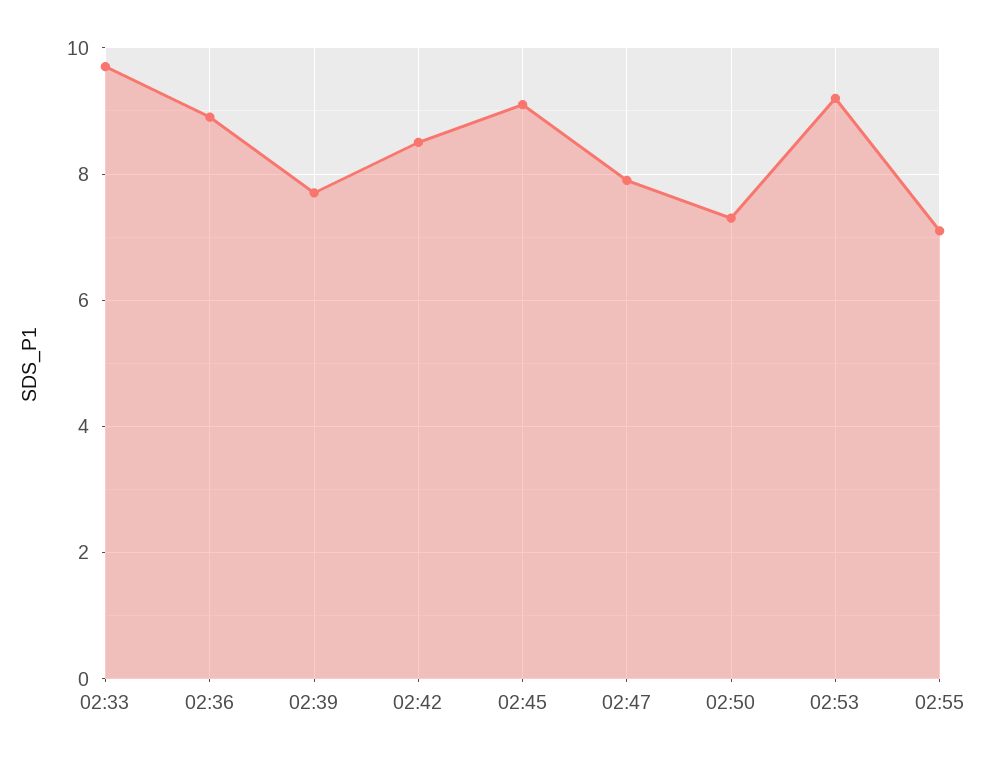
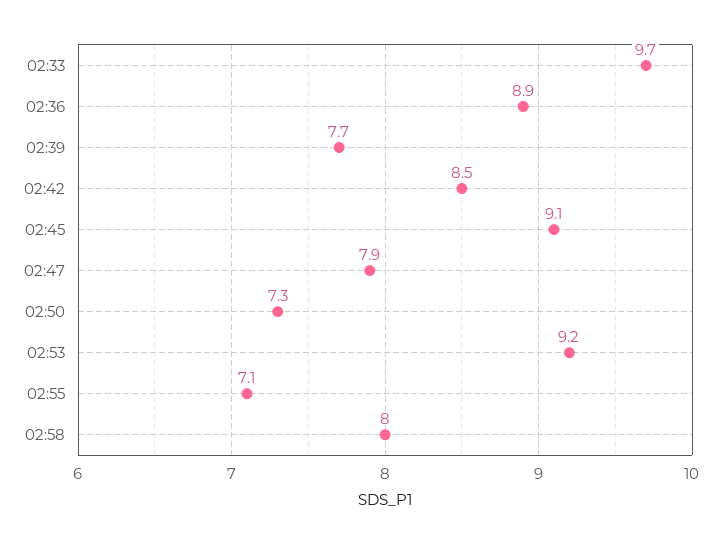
02:58: none -> 8

